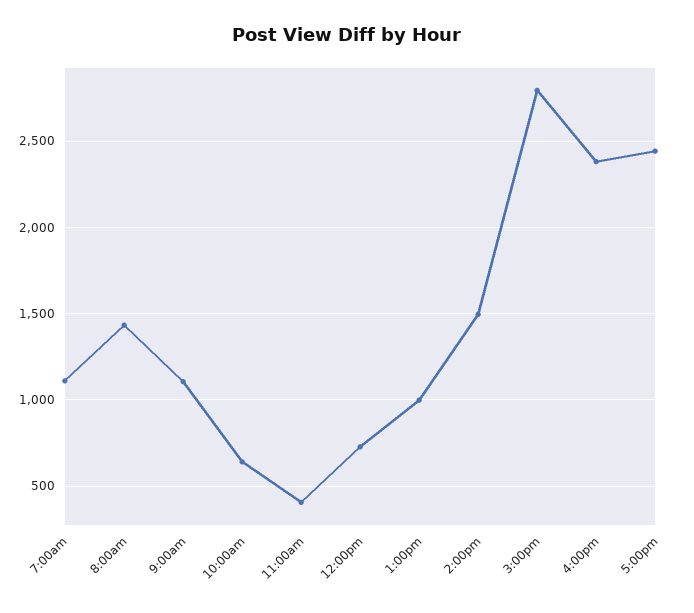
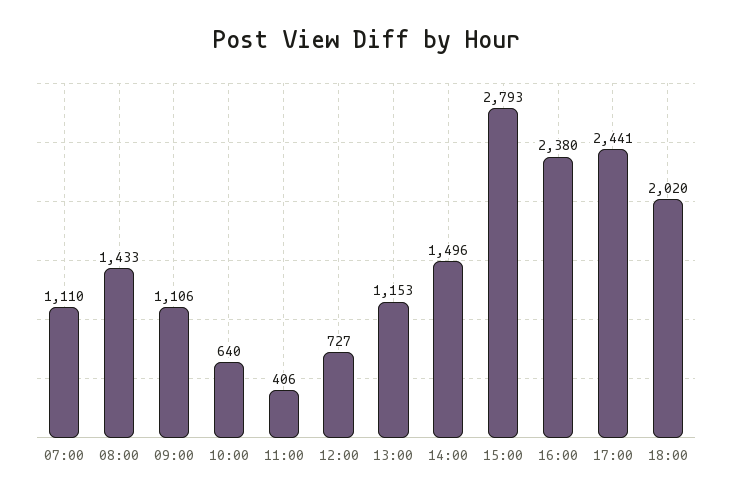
1:00pm: 1000 -> 1153
18:00: none -> 2020

